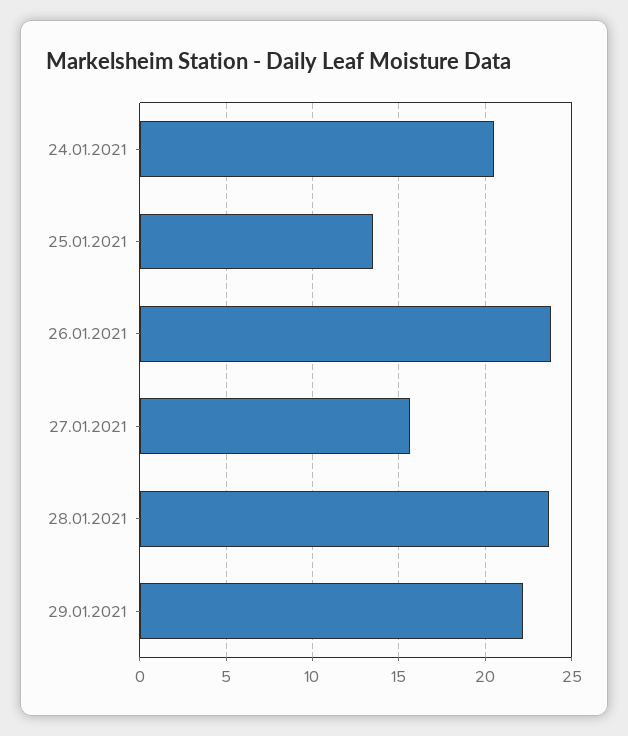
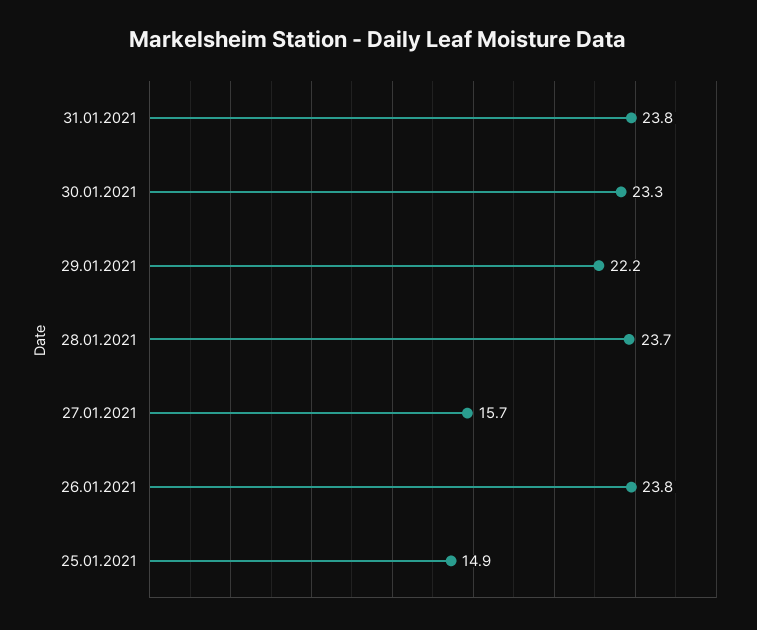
24.01.2021: 20.5 -> none
25.01.2021: 13.5 -> 14.9
31.01.2021: none -> 23.8
30.01.2021: none -> 23.3

